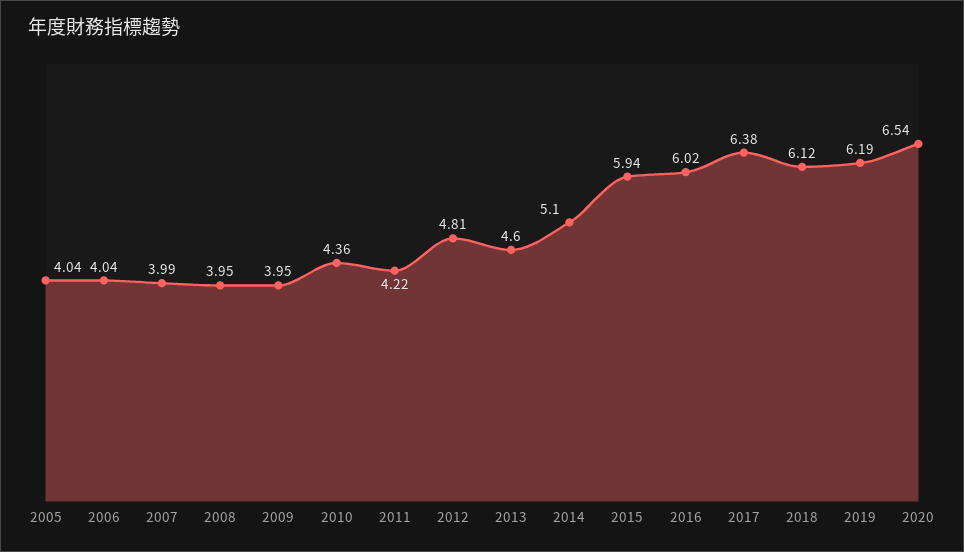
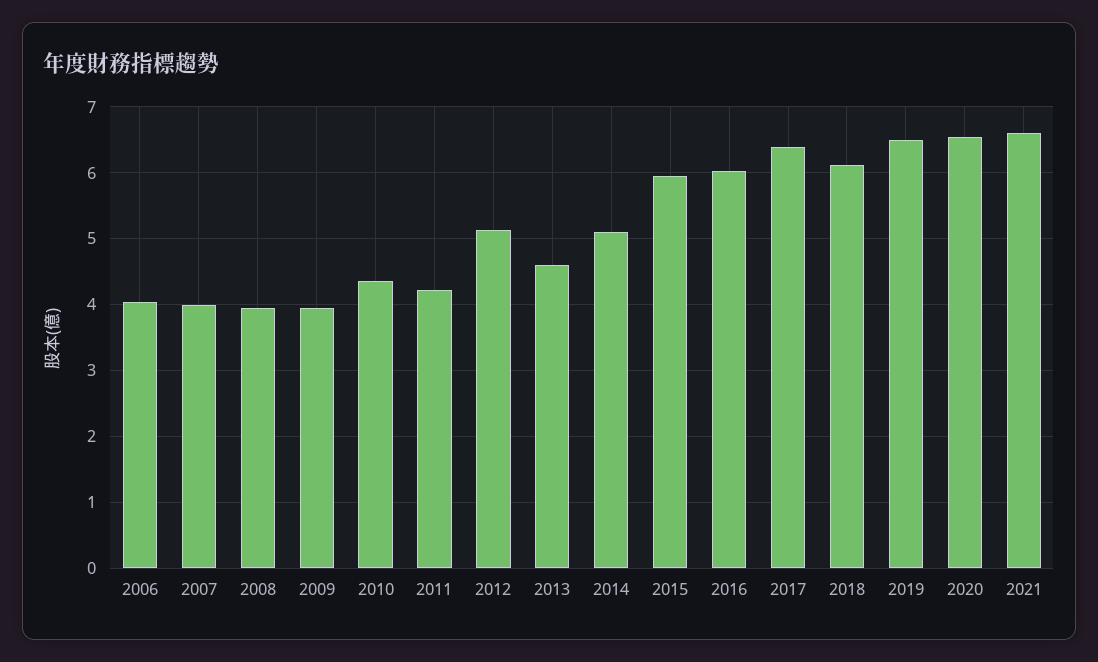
2005: 4.04 -> none
2012: 4.81 -> 5.1
2019: 6.19 -> 6.5
2021: none -> 6.6

